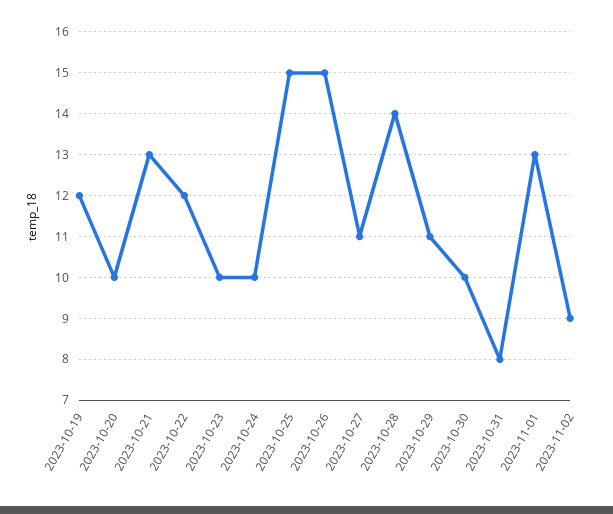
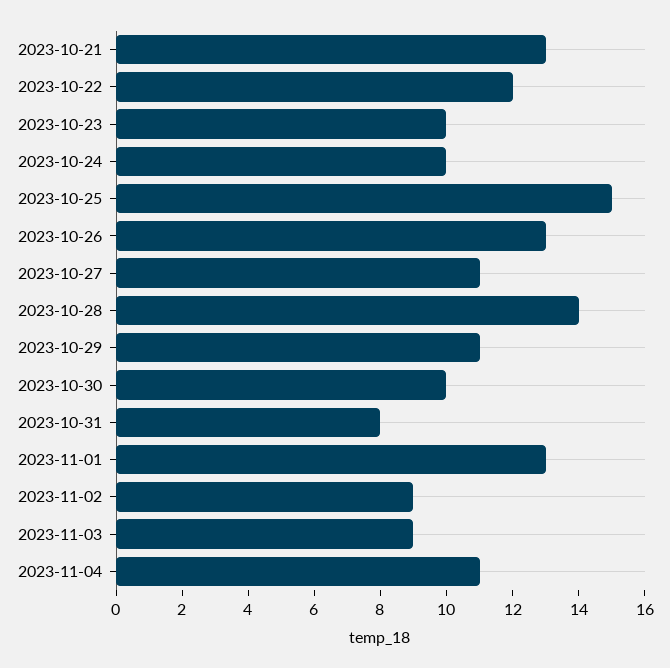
2023-10-19: 12 -> none
2023-10-20: 10 -> none
2023-10-26: 15 -> 13
2023-11-03: none -> 9
2023-11-04: none -> 11

